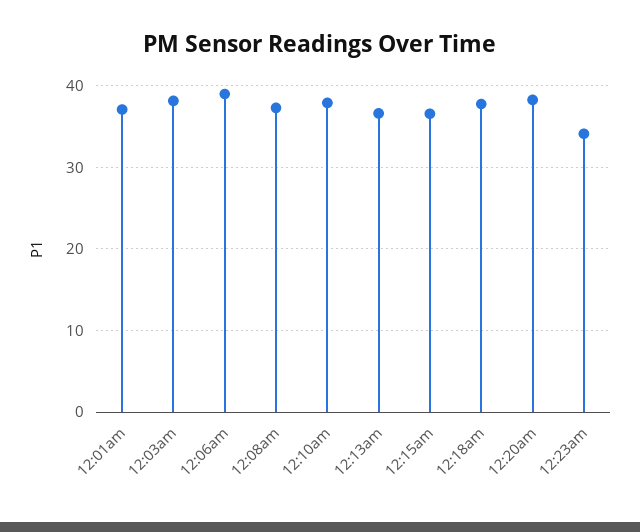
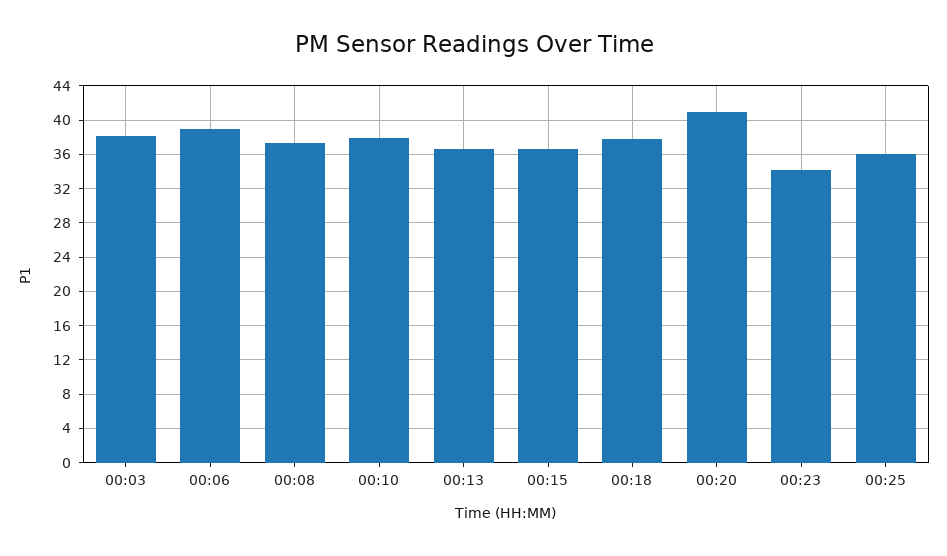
12:01am: 37 -> none
12:20am: 38 -> 41
00:25: none -> 36

